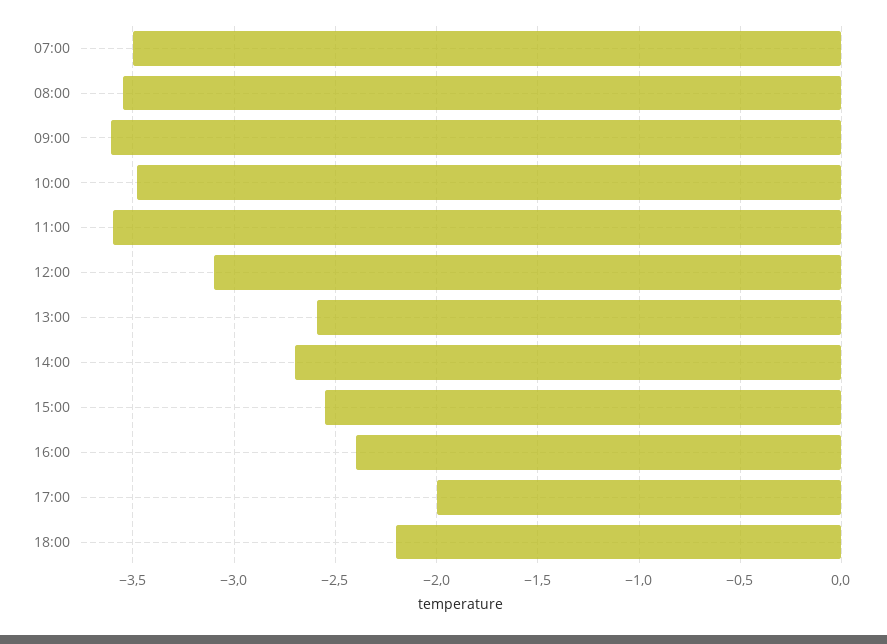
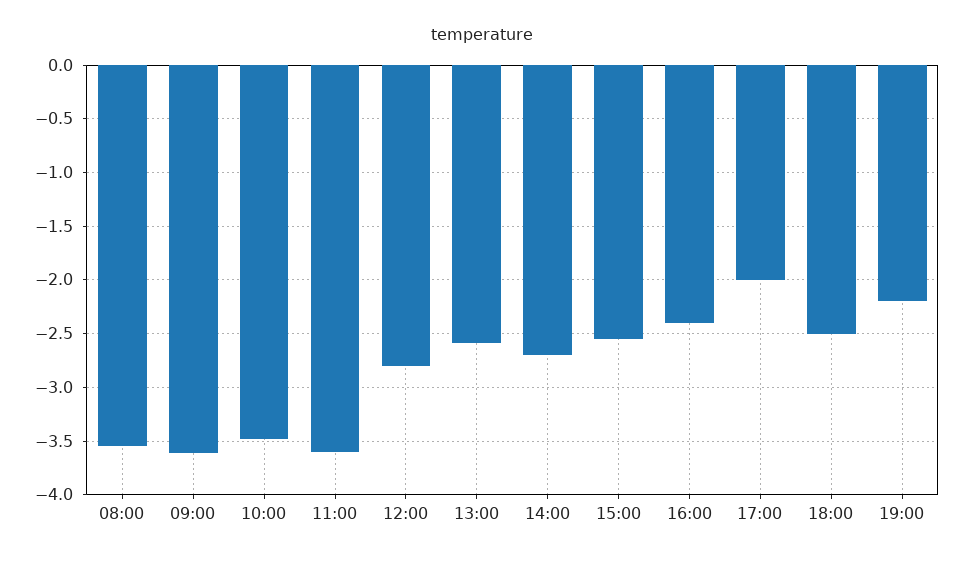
07:00: -3.5 -> none
12:00: -3.1 -> -2.8
18:00: -2.2 -> -2.5
19:00: none -> -2.2

